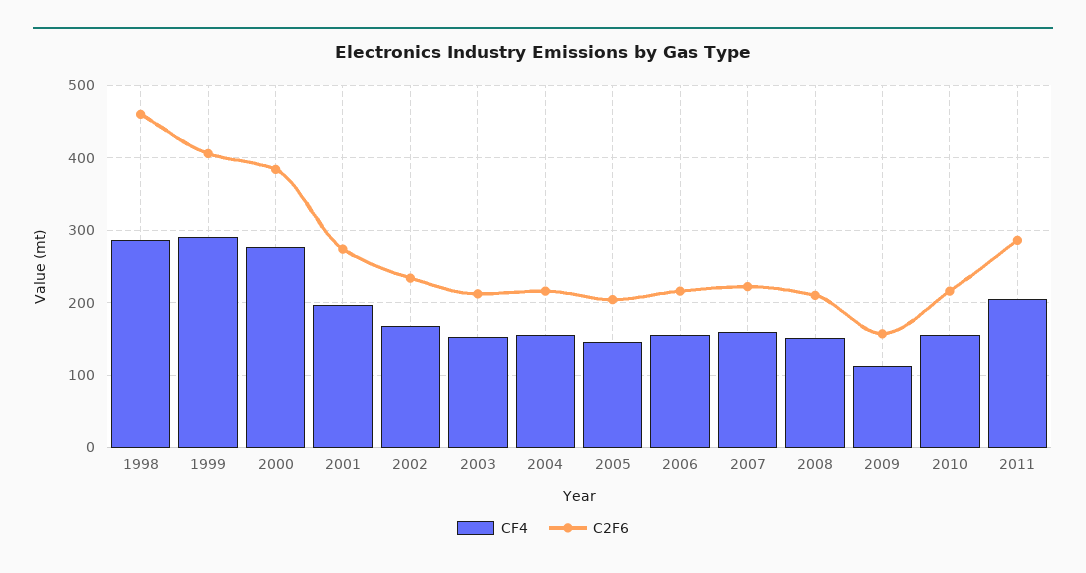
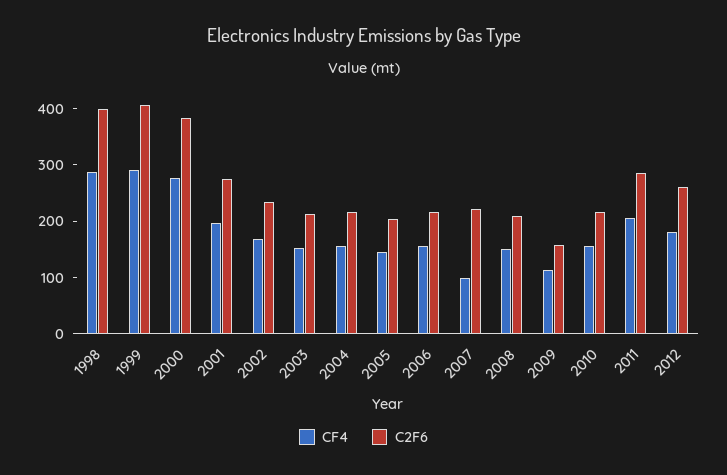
C2F6, 1998: 460 -> 400
CF4, 2007: 160 -> 100
CF4, 2012: none -> 180
C2F6, 2012: none -> 260

